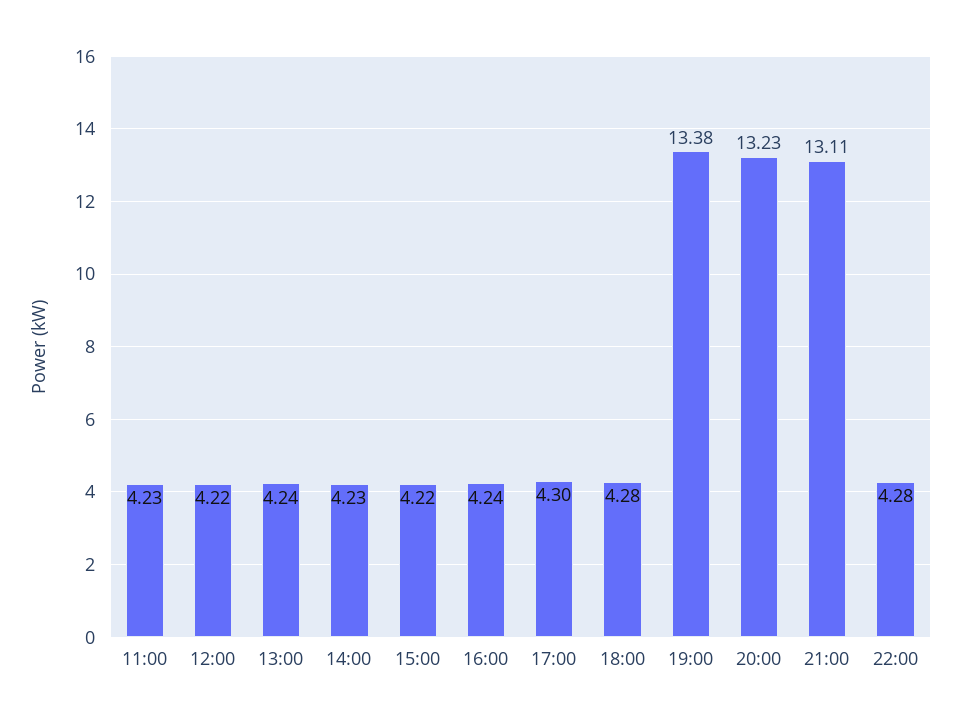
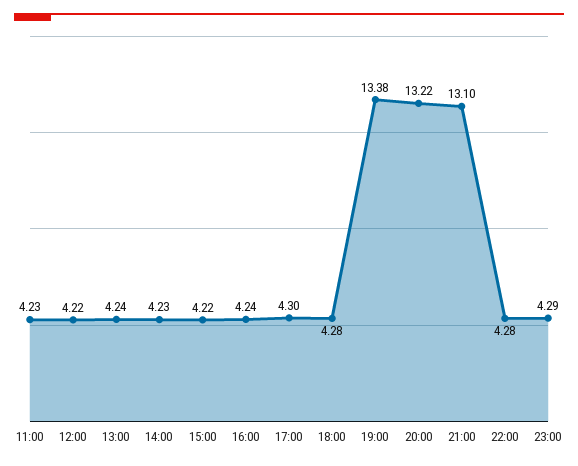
20:00: 13.23 -> 13.22
21:00: 13.11 -> 13.1
23:00: none -> 4.29

